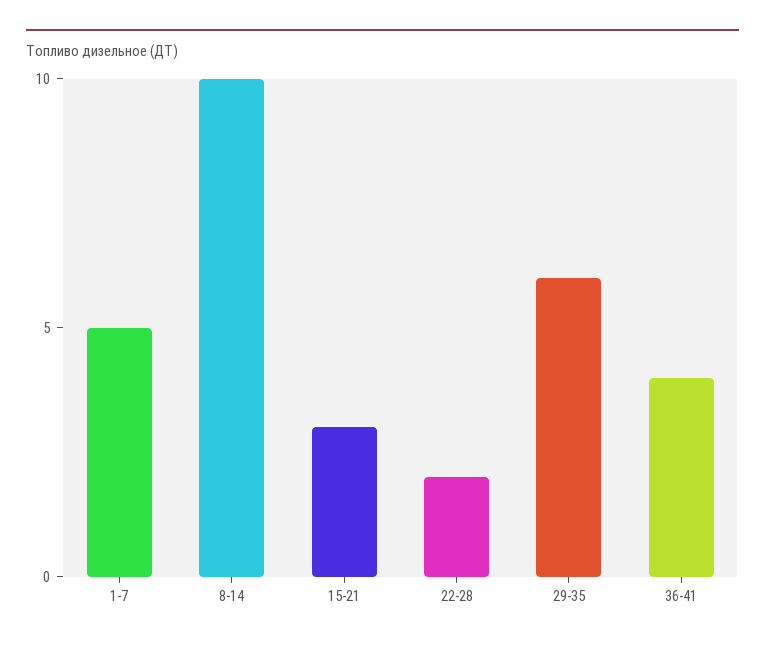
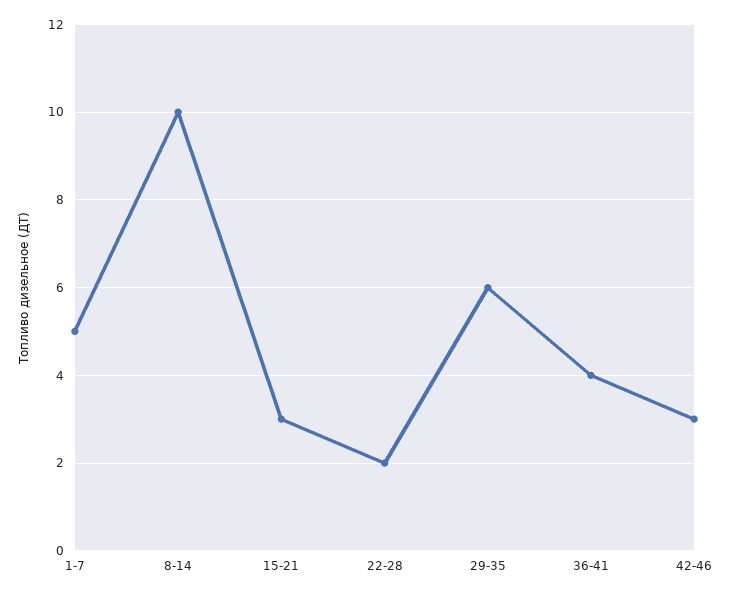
42-46: none -> 3

